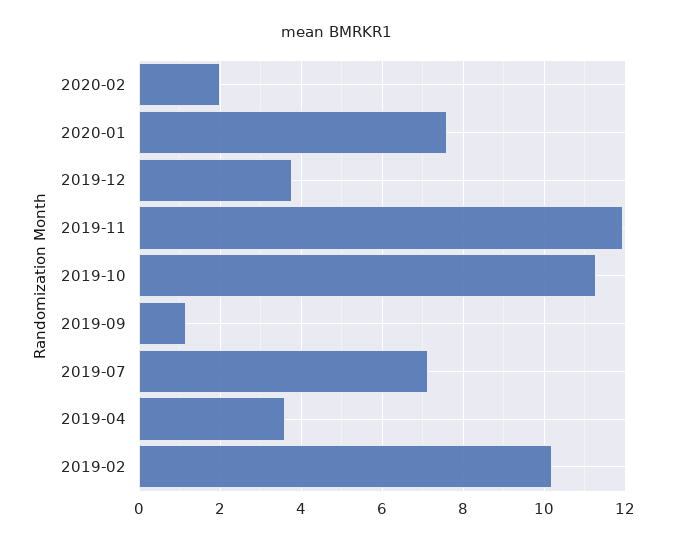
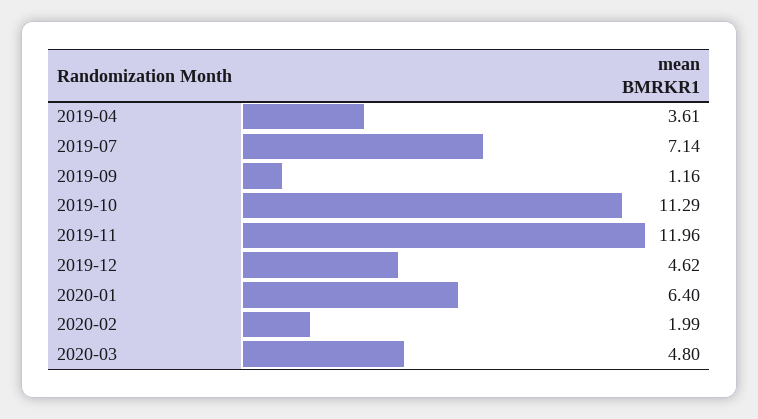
2020-01: 7.6 -> 6.4
2019-12: 3.8 -> 4.62
2019-02: 10.2 -> none
2020-03: none -> 4.8

